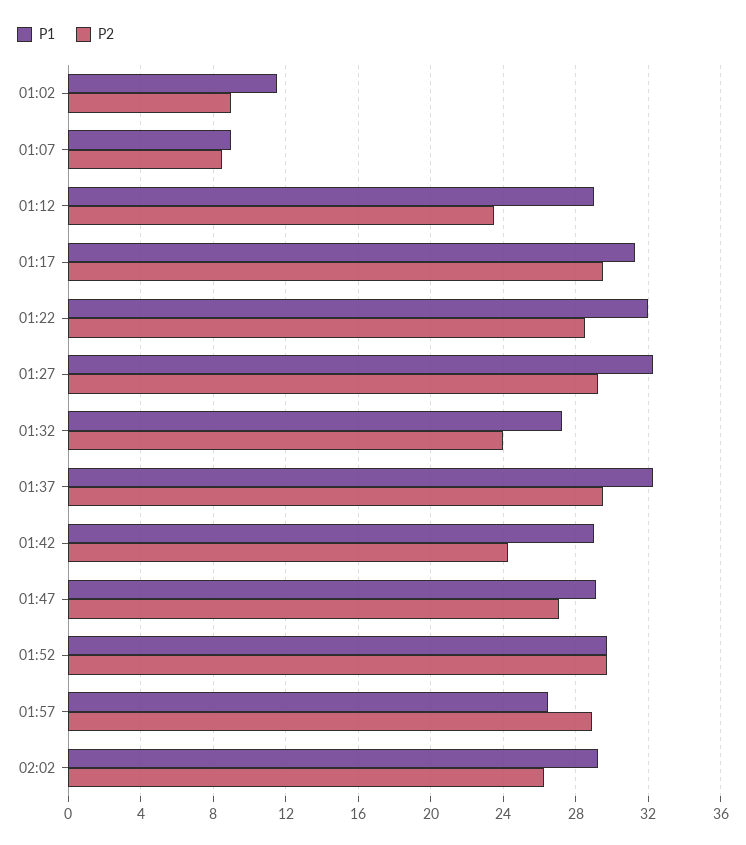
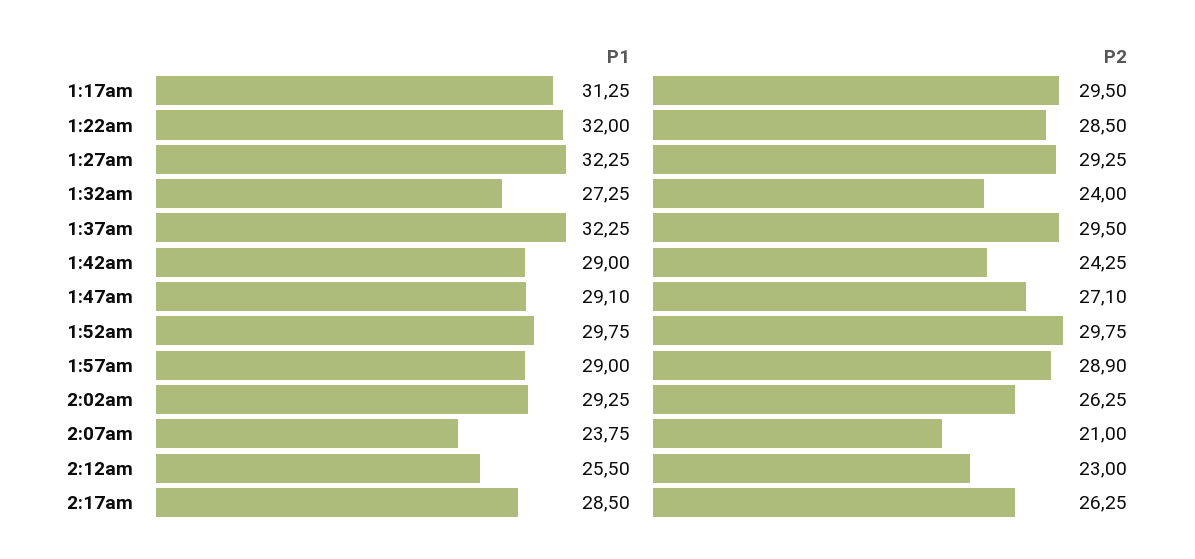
P1, 01:02: 11.5 -> none
P2, 01:02: 9 -> none
P1, 01:07: 9 -> none
P2, 01:07: 8.5 -> none
P1, 01:12: 29 -> none
P2, 01:12: 23.5 -> none
P1, 01:57: 26.5 -> 29
P1, 2:07am: none -> 23.75
P2, 2:07am: none -> 21
P1, 2:12am: none -> 25.5
P2, 2:12am: none -> 23
P1, 2:17am: none -> 28.5
P2, 2:17am: none -> 26.25

